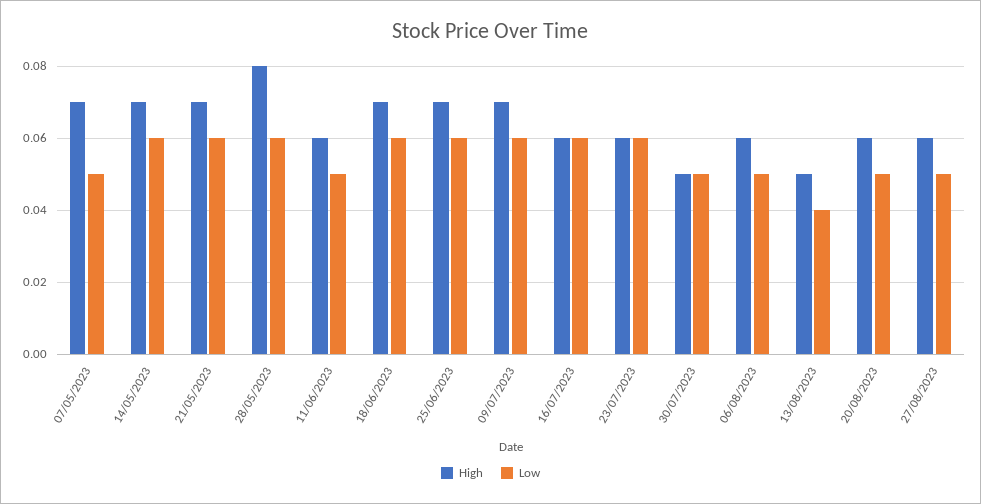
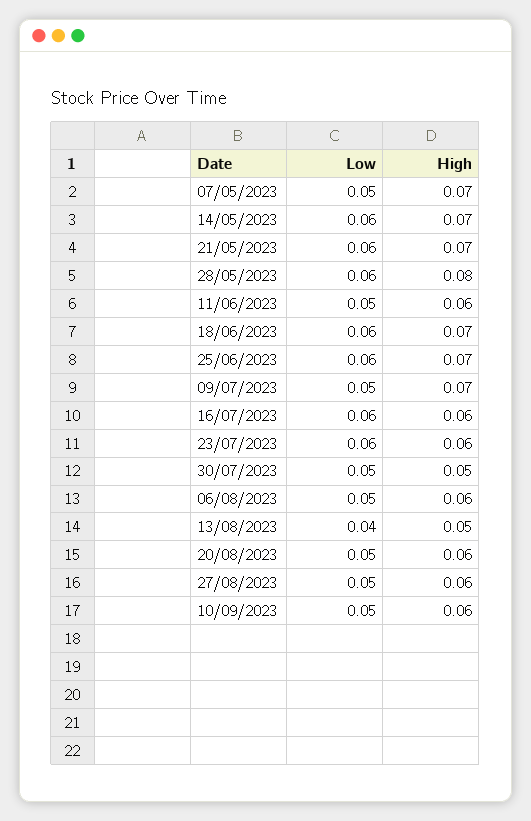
Low, 09/07/2023: 0.06 -> 0.05
Low, 10/09/2023: none -> 0.05
High, 10/09/2023: none -> 0.06

